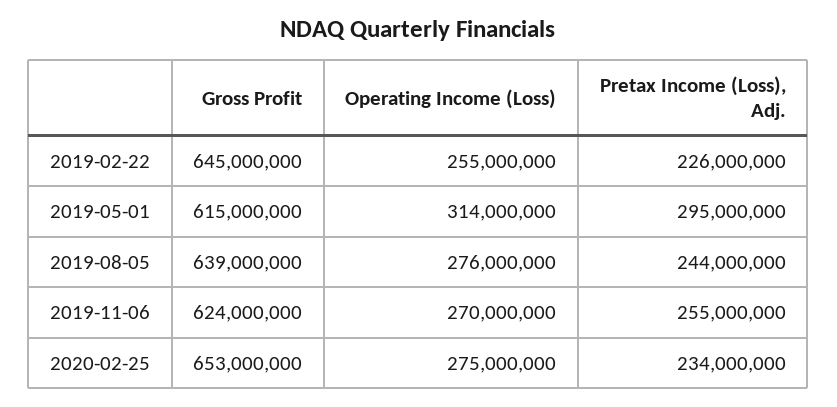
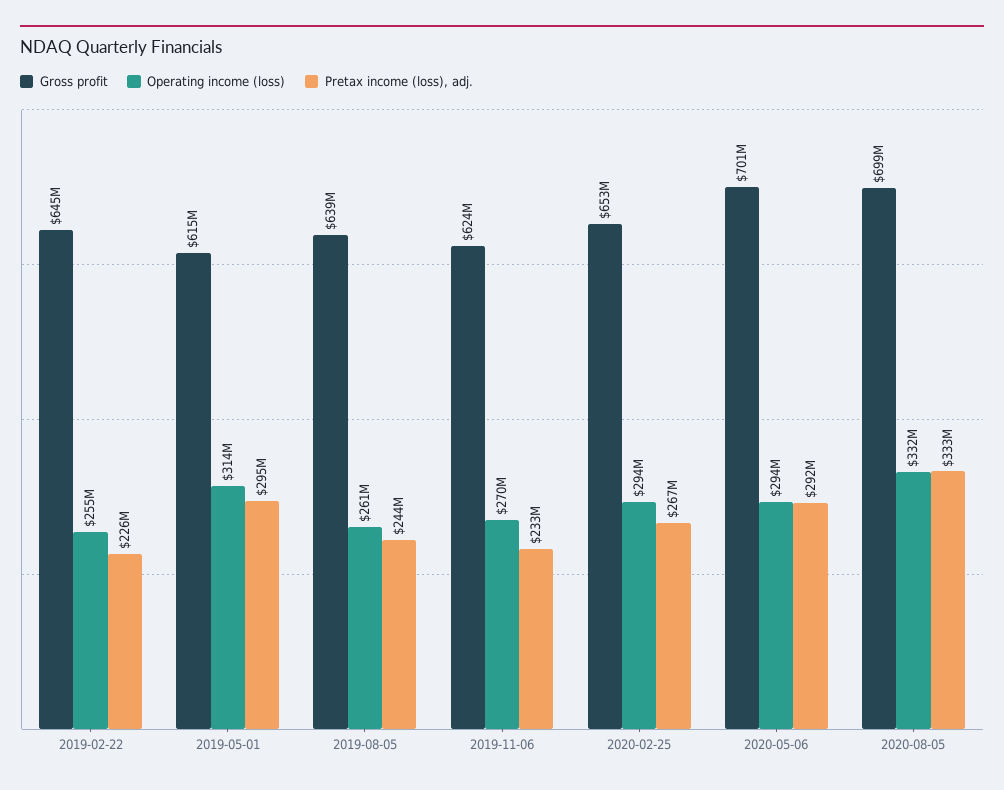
Operating Income (Loss), 2019-08-05: 276000000 -> 261000000
Pretax Income (Loss), Adj., 2019-11-06: 255000000 -> 233000000
Operating Income (Loss), 2020-02-25: 275000000 -> 294000000
Pretax Income (Loss), Adj., 2020-02-25: 234000000 -> 267000000
Gross Profit, 2020-05-06: none -> 701000000
Operating Income (Loss), 2020-05-06: none -> 294000000
Pretax Income (Loss), Adj., 2020-05-06: none -> 292000000
Gross Profit, 2020-08-05: none -> 699000000
Operating Income (Loss), 2020-08-05: none -> 332000000
Pretax Income (Loss), Adj., 2020-08-05: none -> 333000000

